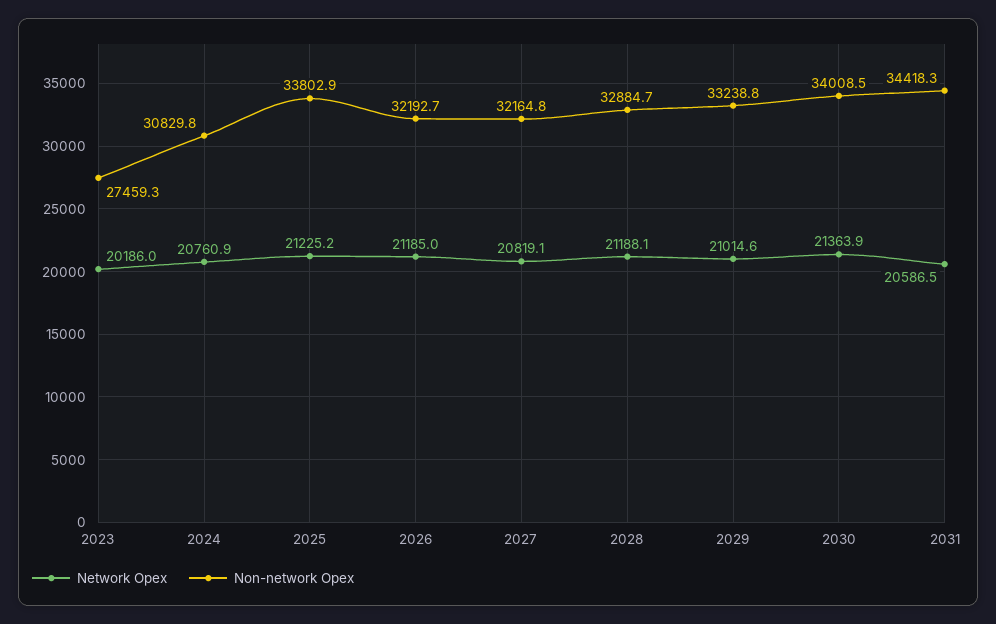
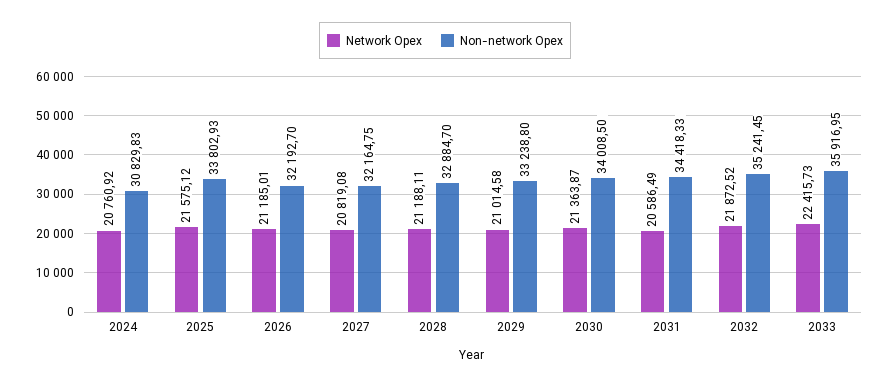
Network Opex, 2023: 20186 -> none
Non-network Opex, 2023: 27459.3 -> none
Network Opex, 2025: 21225.2 -> 21575.12
Network Opex, 2032: none -> 21872.52
Non-network Opex, 2032: none -> 35241.45
Network Opex, 2033: none -> 22415.73
Non-network Opex, 2033: none -> 35916.95

